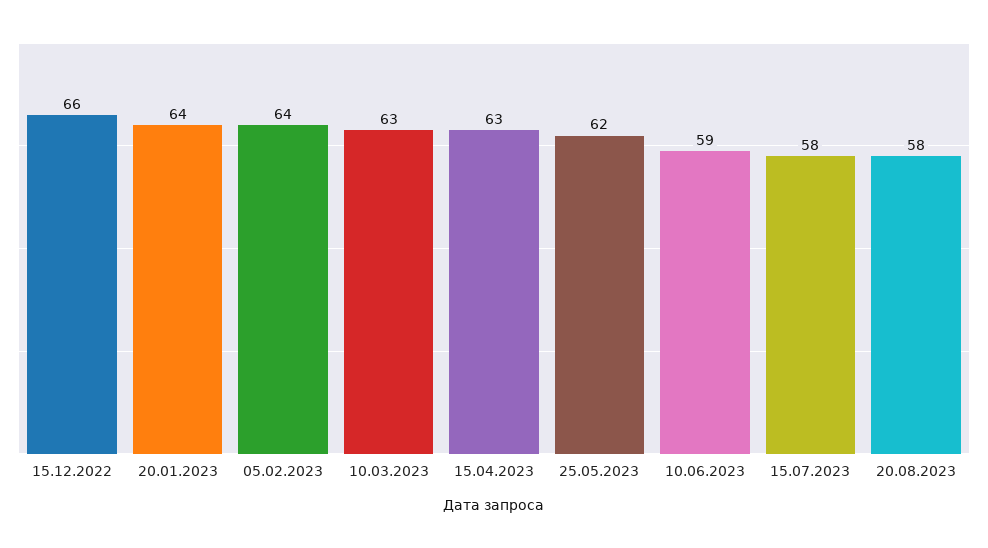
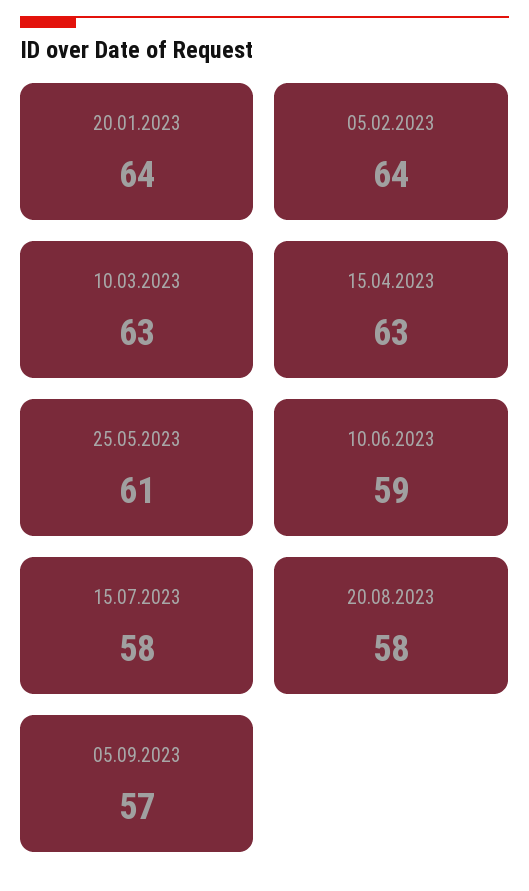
15.12.2022: 66 -> none
25.05.2023: 62 -> 61
05.09.2023: none -> 57

